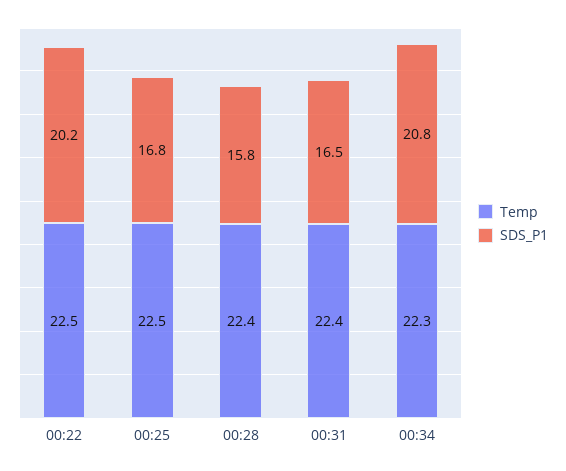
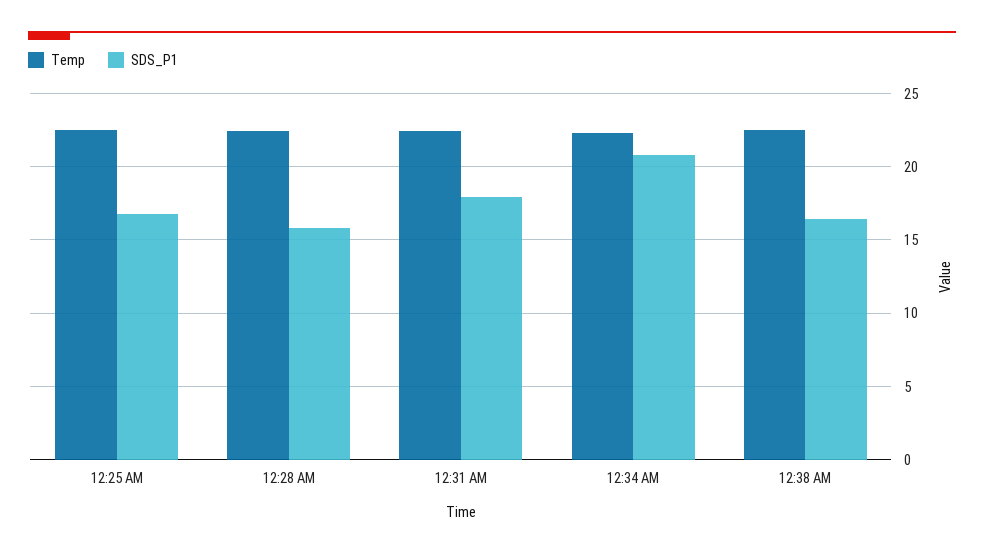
Temp, 00:22: 22.5 -> none
SDS_P1, 00:22: 20.2 -> none
SDS_P1, 00:31: 16.5 -> 18
Temp, 12:38 AM: none -> 22.5
SDS_P1, 12:38 AM: none -> 16.5

